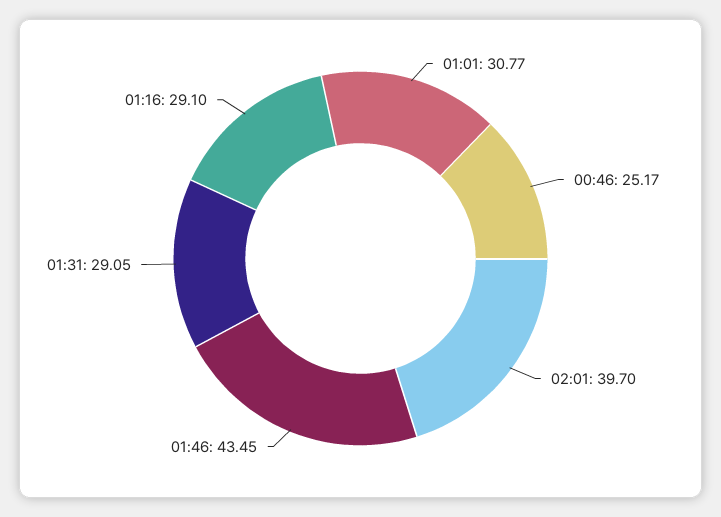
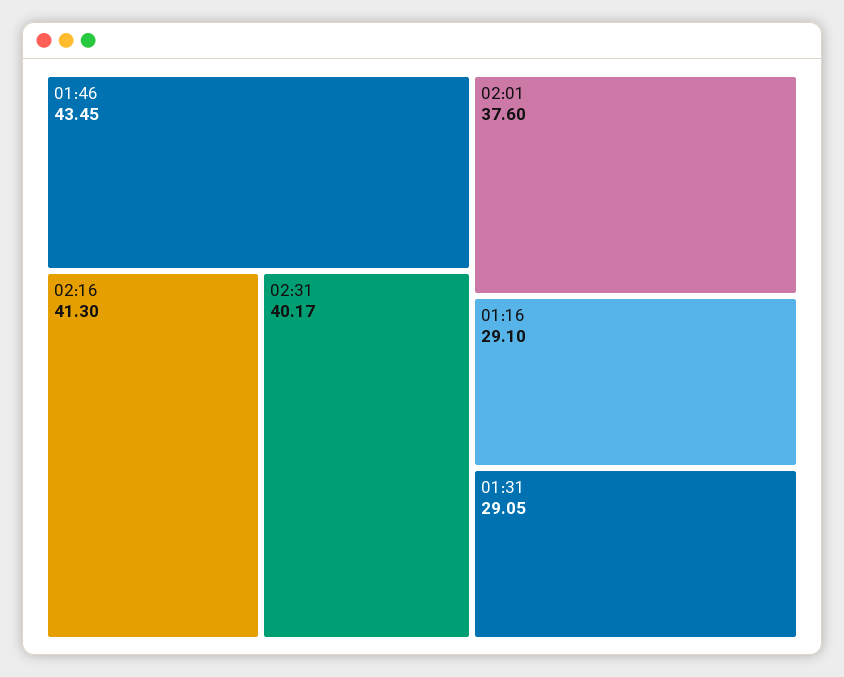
01:01: 30.77 -> none
00:46: 25.17 -> none
02:01: 39.7 -> 37.6
02:16: none -> 41.3
02:31: none -> 40.17

